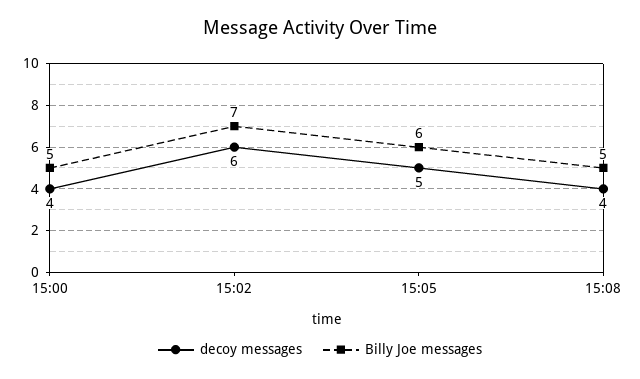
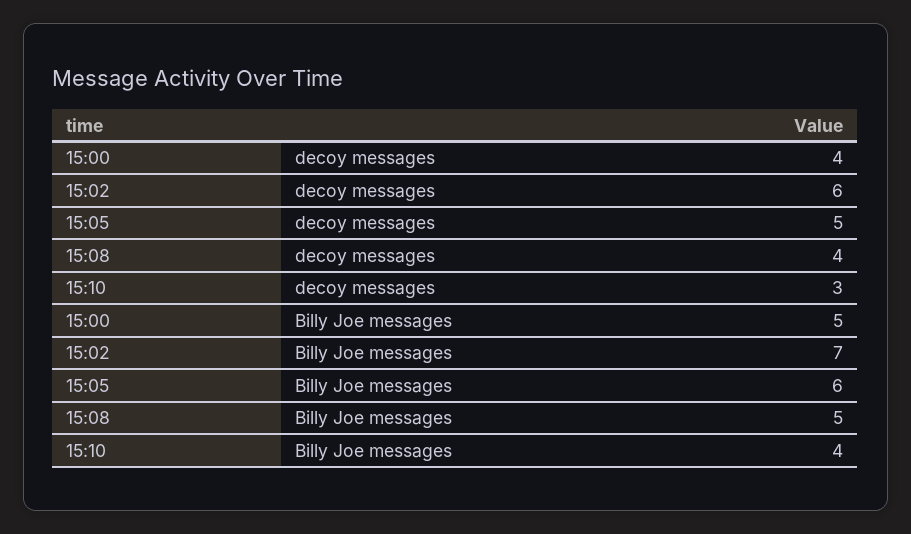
decoy messages, 15:10: none -> 3
Billy Joe messages, 15:10: none -> 4

